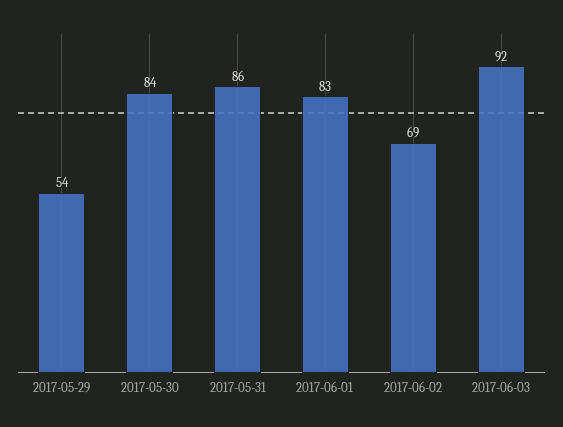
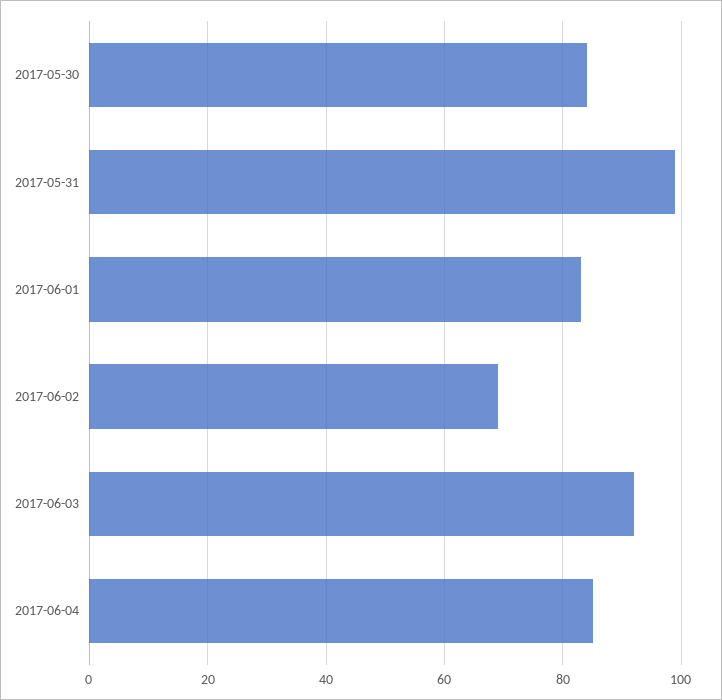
2017-05-29: 54 -> none
2017-05-31: 86 -> 100
2017-06-04: none -> 85

